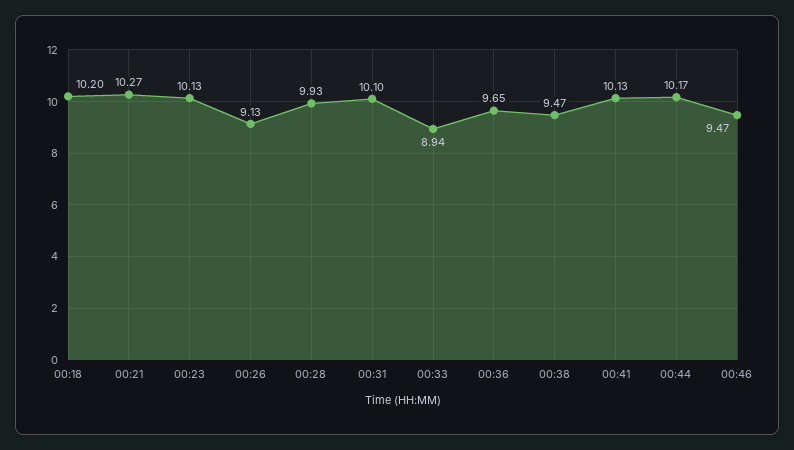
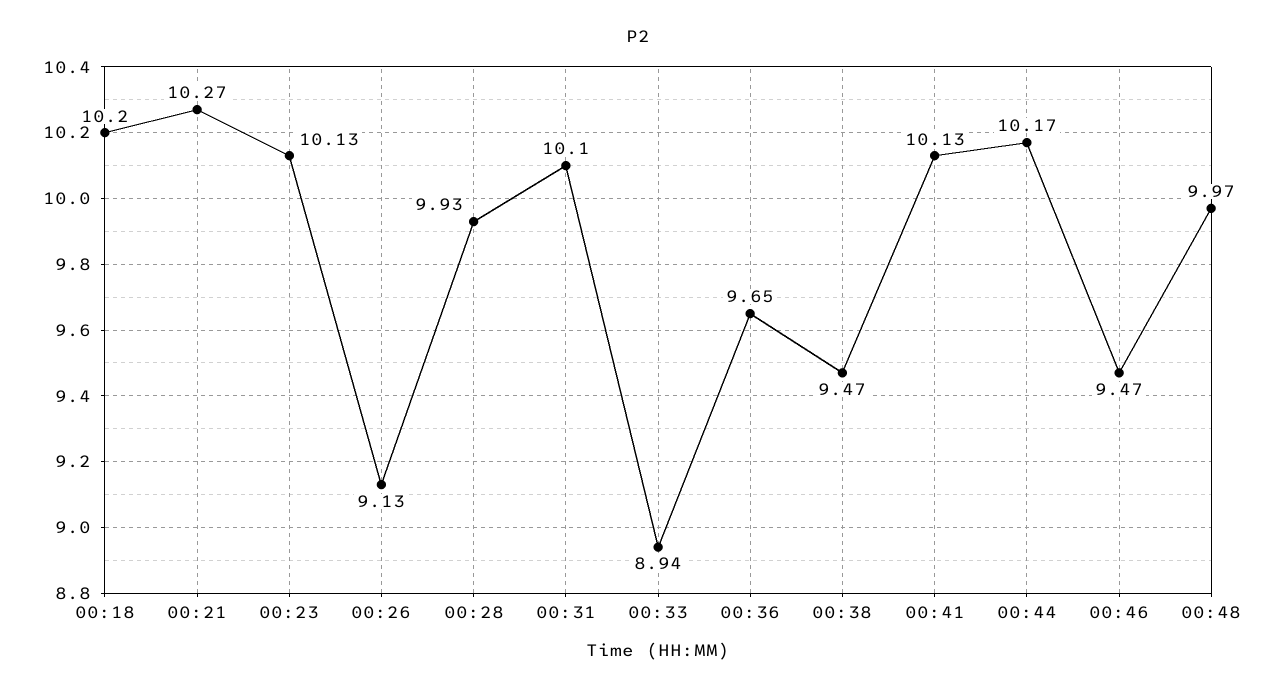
00:48: none -> 9.97

